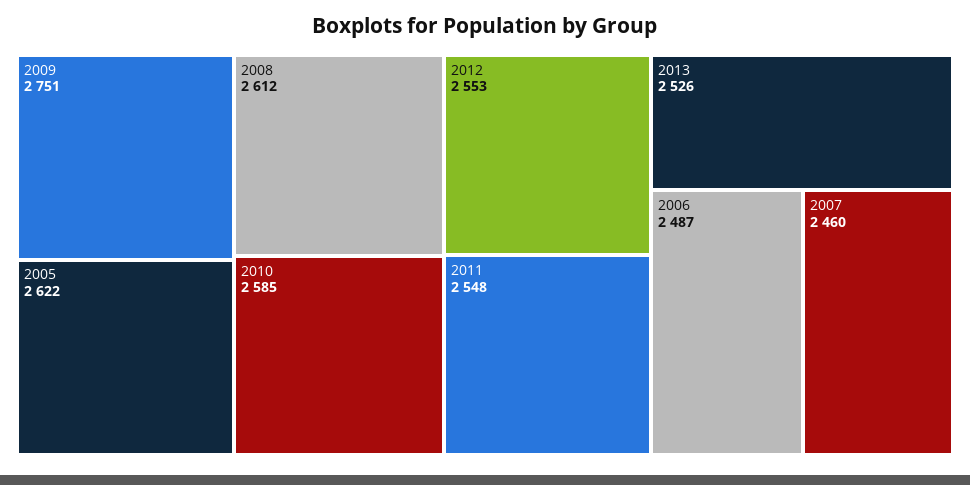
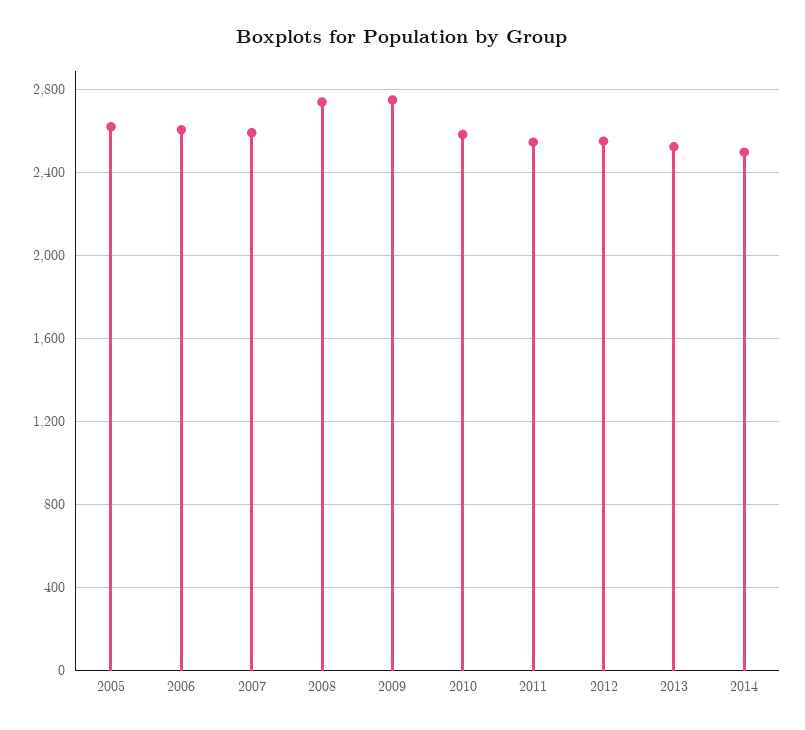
2008: 2612 -> 2750
2006: 2487 -> 2600
2007: 2460 -> 2600
2014: none -> 2500

